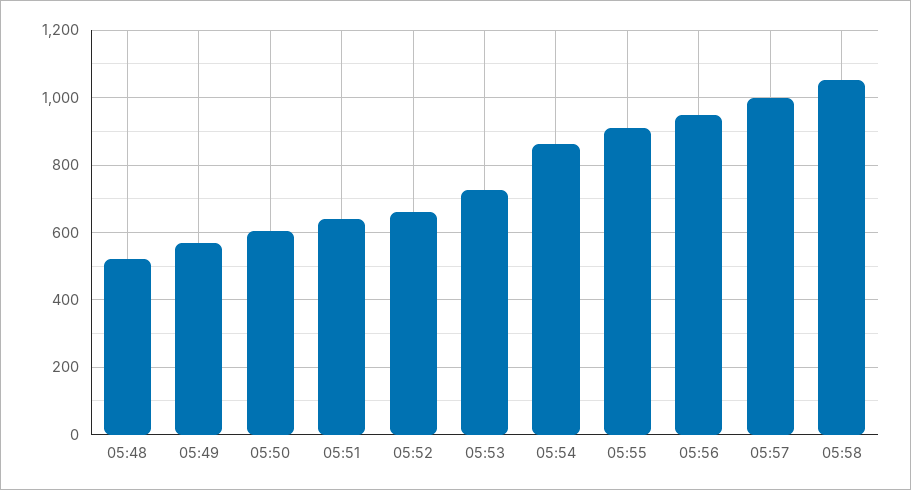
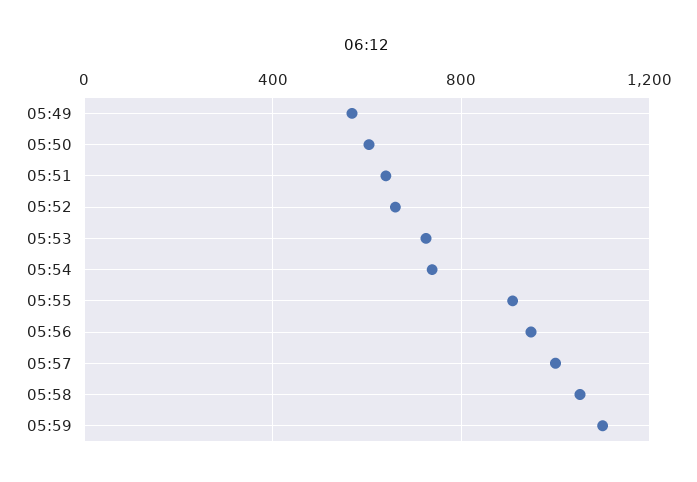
05:48: 520 -> none
05:54: 860 -> 750
05:59: none -> 1100

